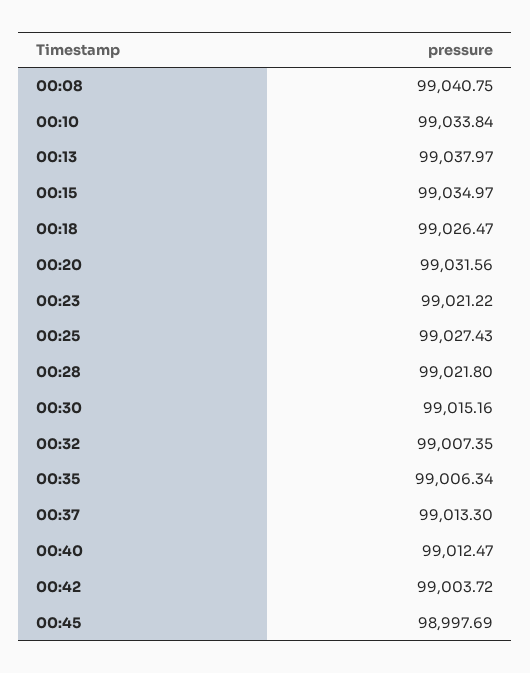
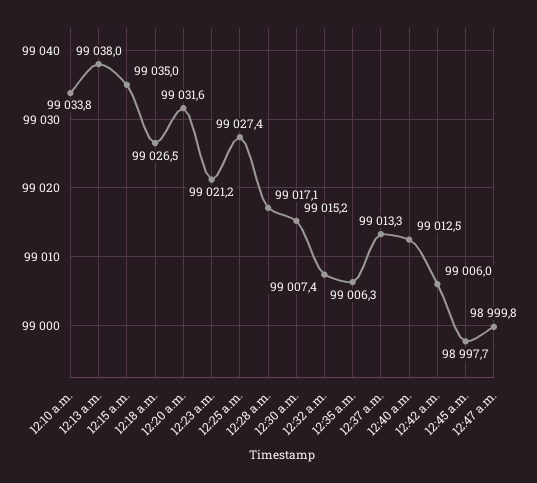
00:08: 99040.75 -> none
00:28: 99021.8 -> 99017.1
00:42: 99003.72 -> 99006
12:47 a.m.: none -> 98999.8

